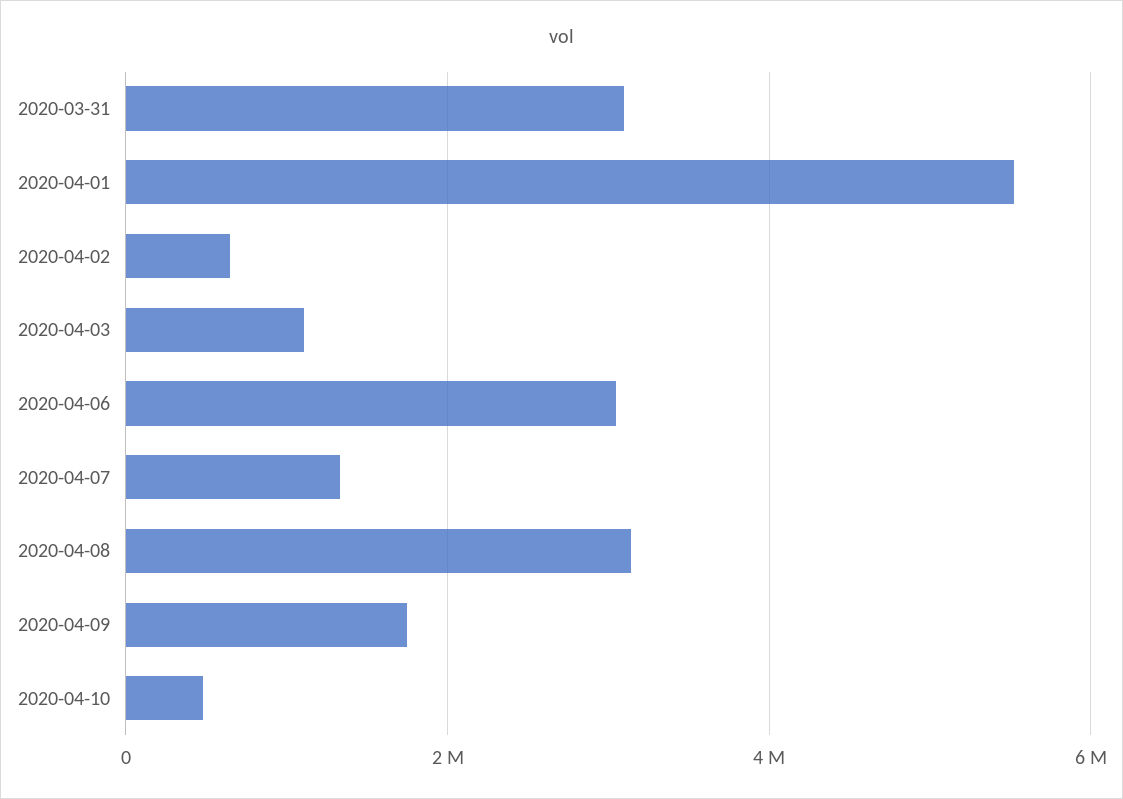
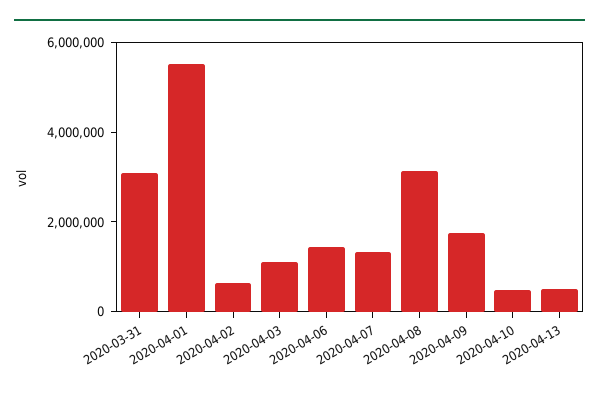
2020-04-06: 3000000 -> 1500000
2020-04-13: none -> 500000

